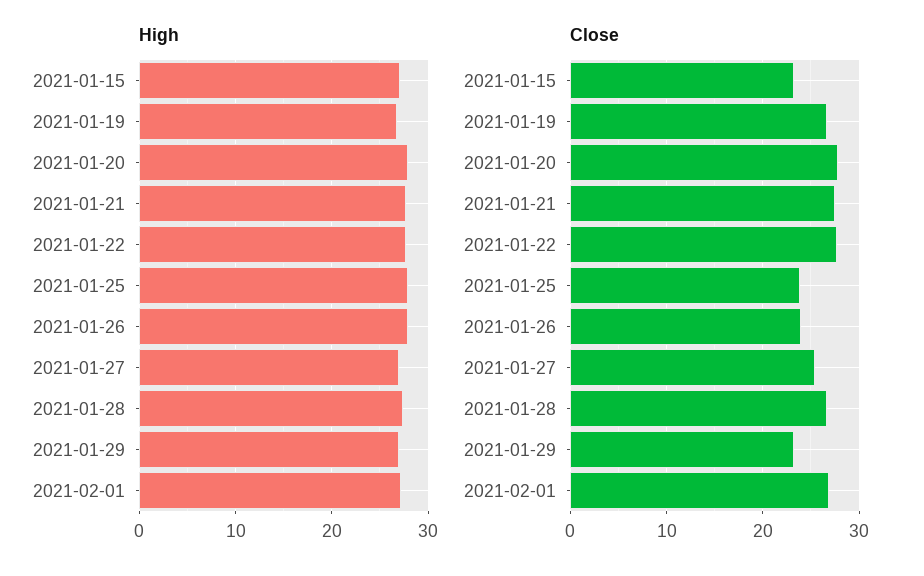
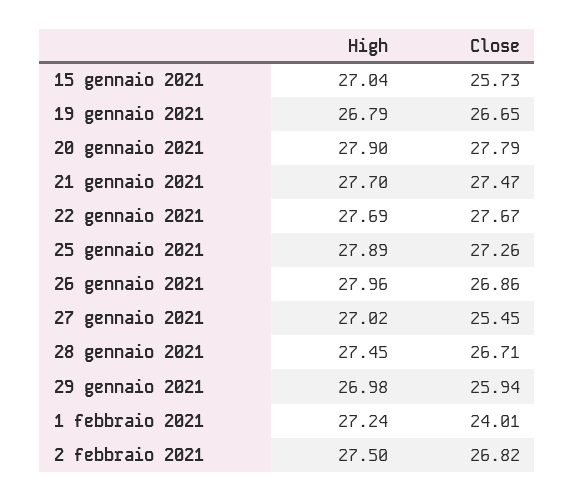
Close, 2021-01-15: 23 -> 25.73
Close, 2021-01-25: 24 -> 27.26
Close, 2021-01-26: 24 -> 26.86
Close, 2021-01-29: 23 -> 25.94
Close, 2021-02-01: 27 -> 24.01
High, 2 febbraio 2021: none -> 27.5
Close, 2 febbraio 2021: none -> 26.82

